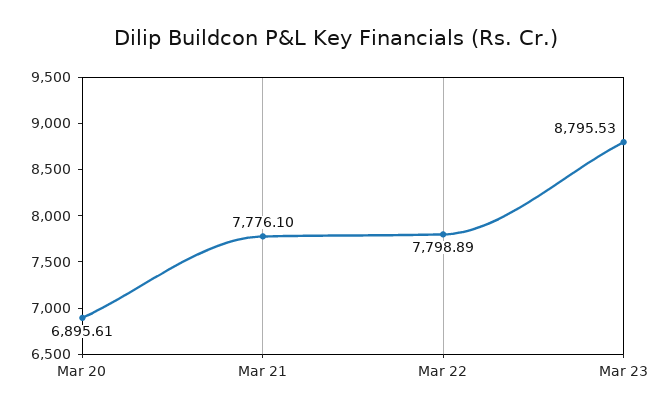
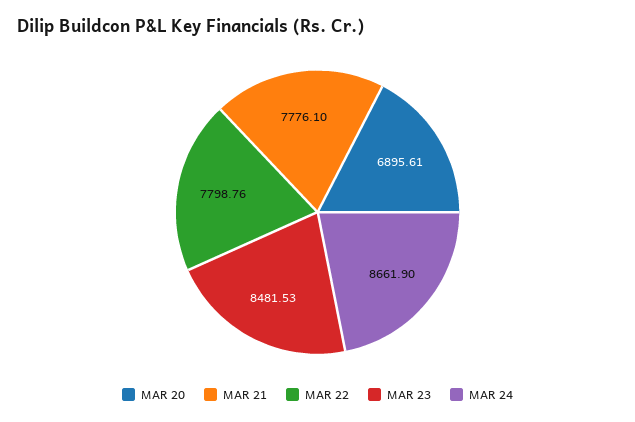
Mar 22: 7798.89 -> 7798.76
Mar 23: 8795.53 -> 8481.53
MAR 24: none -> 8661.9

